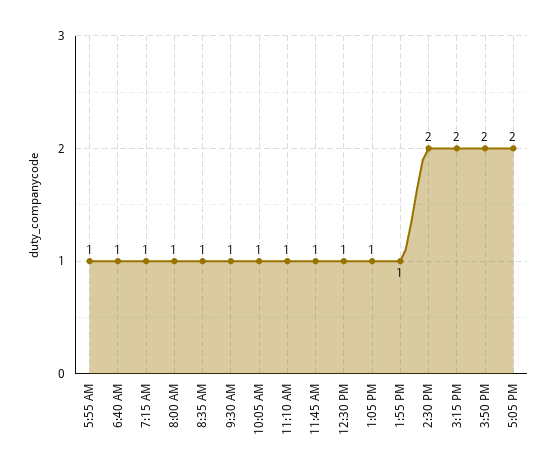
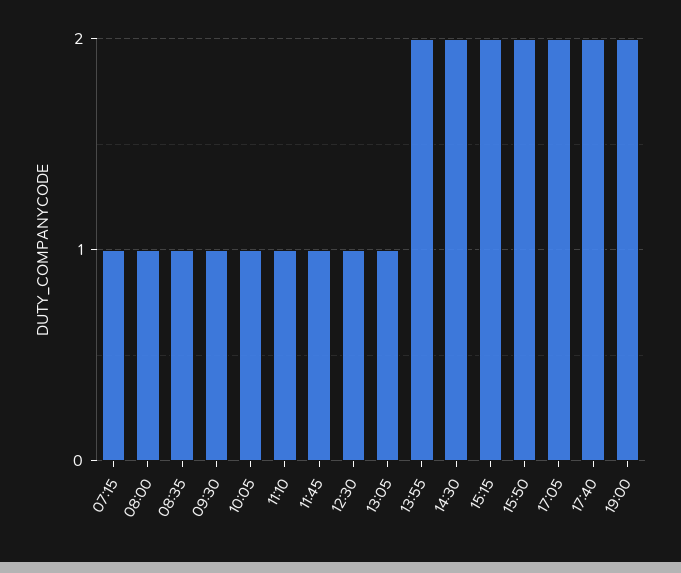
5:55 AM: 1 -> none
6:40 AM: 1 -> none
1:55 PM: 1 -> 2
17:40: none -> 2
19:00: none -> 2

